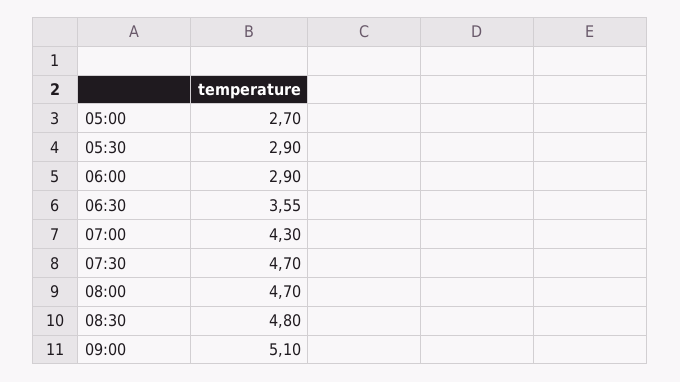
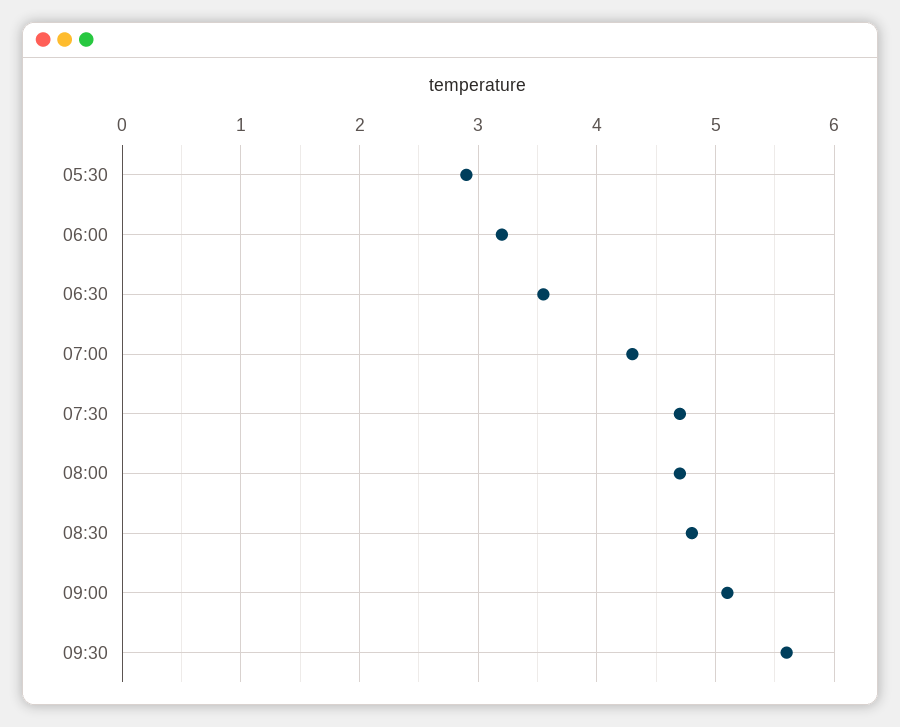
05:00: 2.7 -> none
06:00: 2.9 -> 3.2
09:30: none -> 5.6

